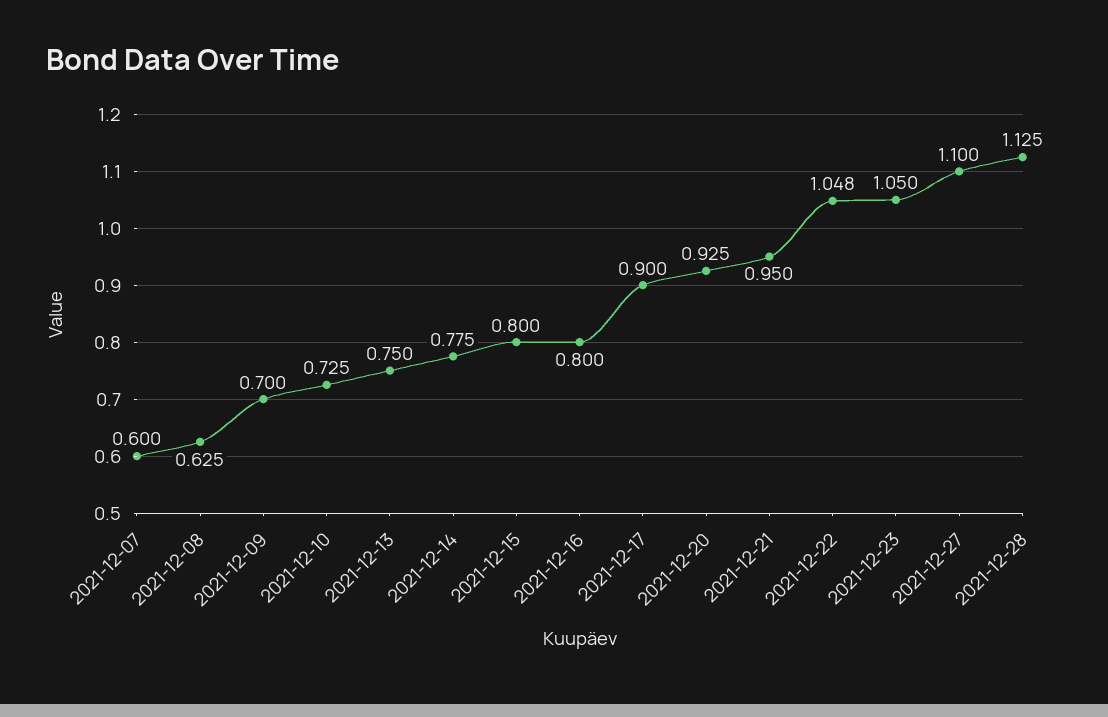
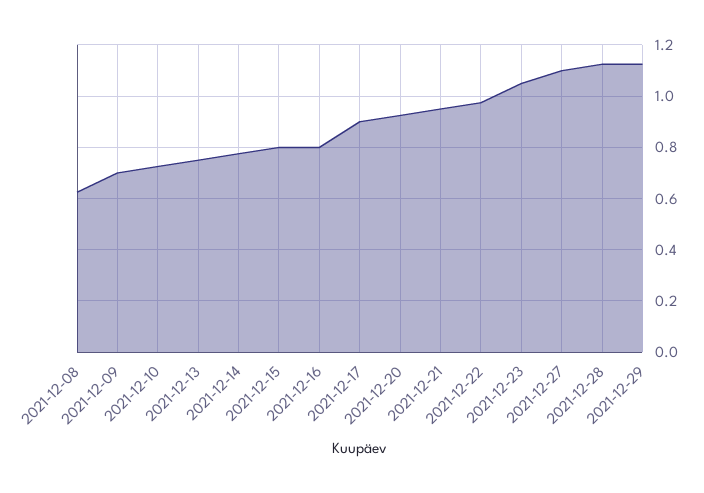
2021-12-07: 0.6 -> none
2021-12-22: 1.048 -> 0.975
2021-12-29: none -> 1.125

